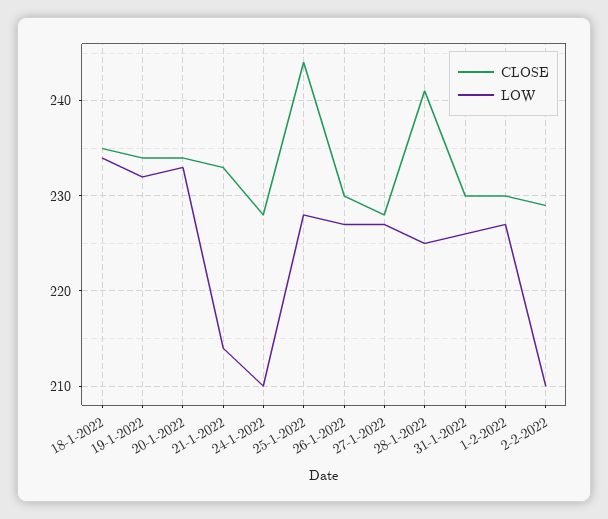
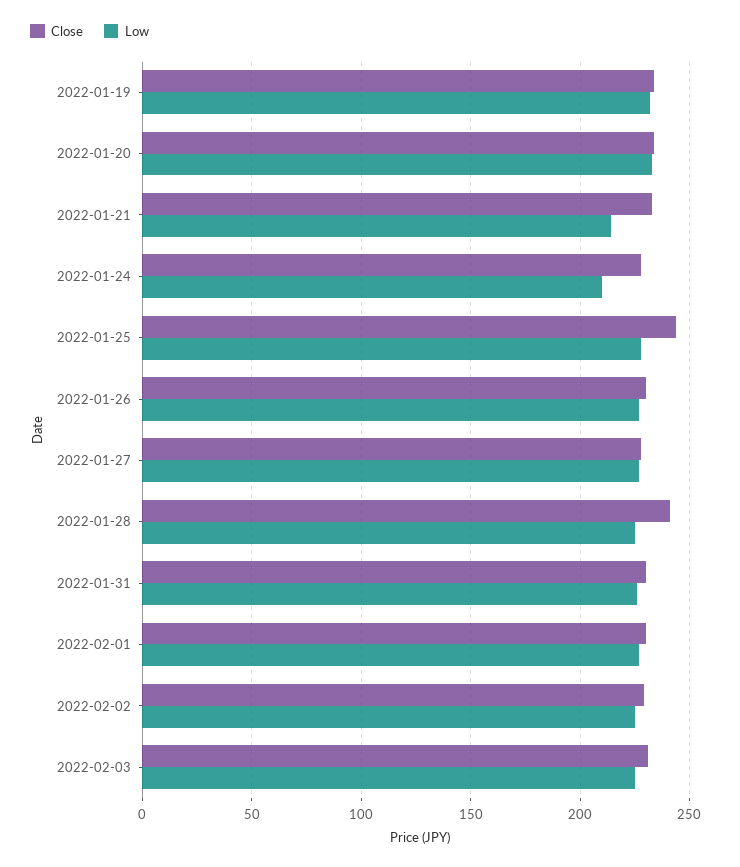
CLOSE, 18-1-2022: 235 -> none
LOW, 18-1-2022: 234 -> none
LOW, 2-2-2022: 210 -> 225
CLOSE, 2022-02-03: none -> 230
LOW, 2022-02-03: none -> 225

